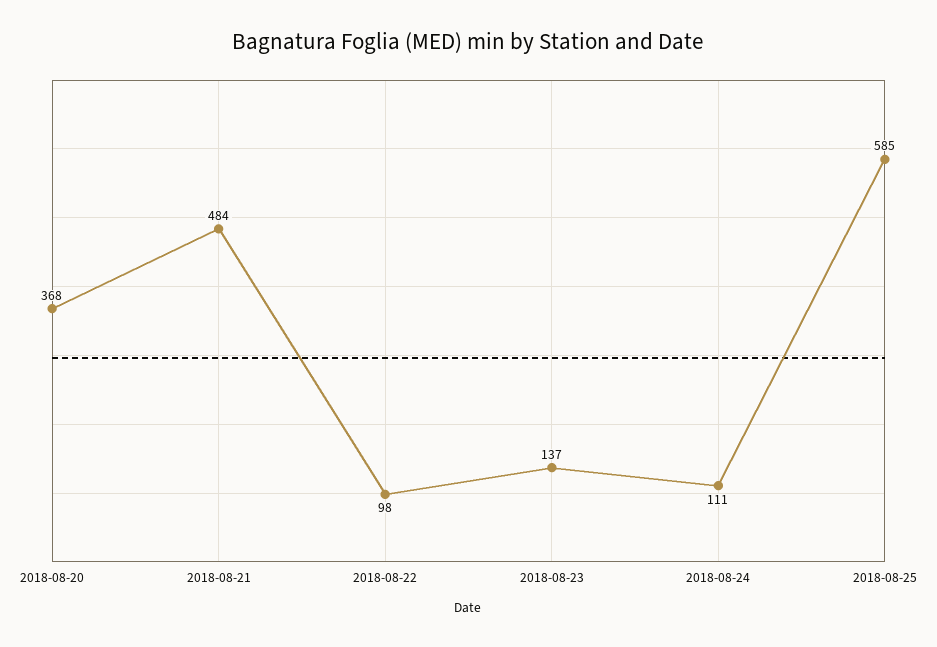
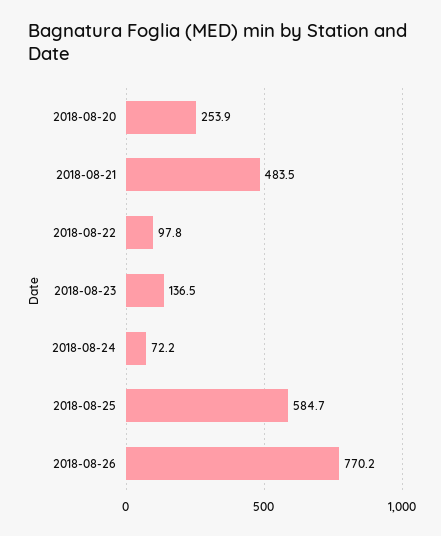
2018-08-20: 368 -> 253.9
2018-08-24: 111 -> 72.2
2018-08-26: none -> 770.2

